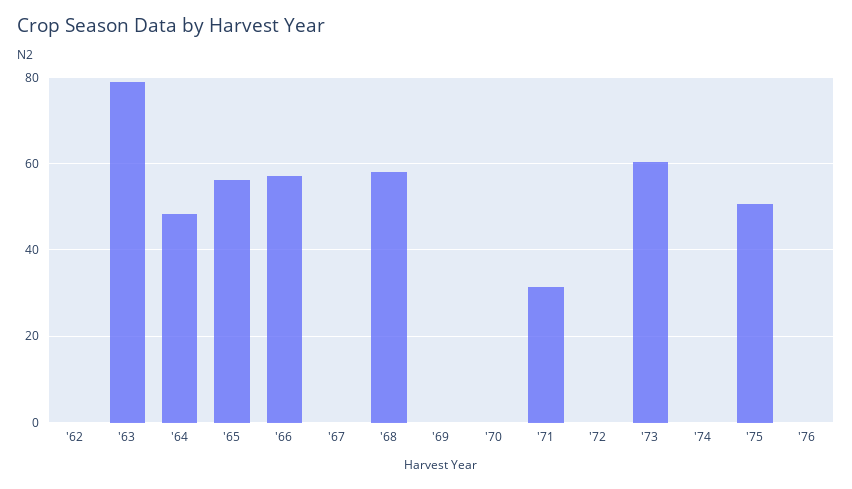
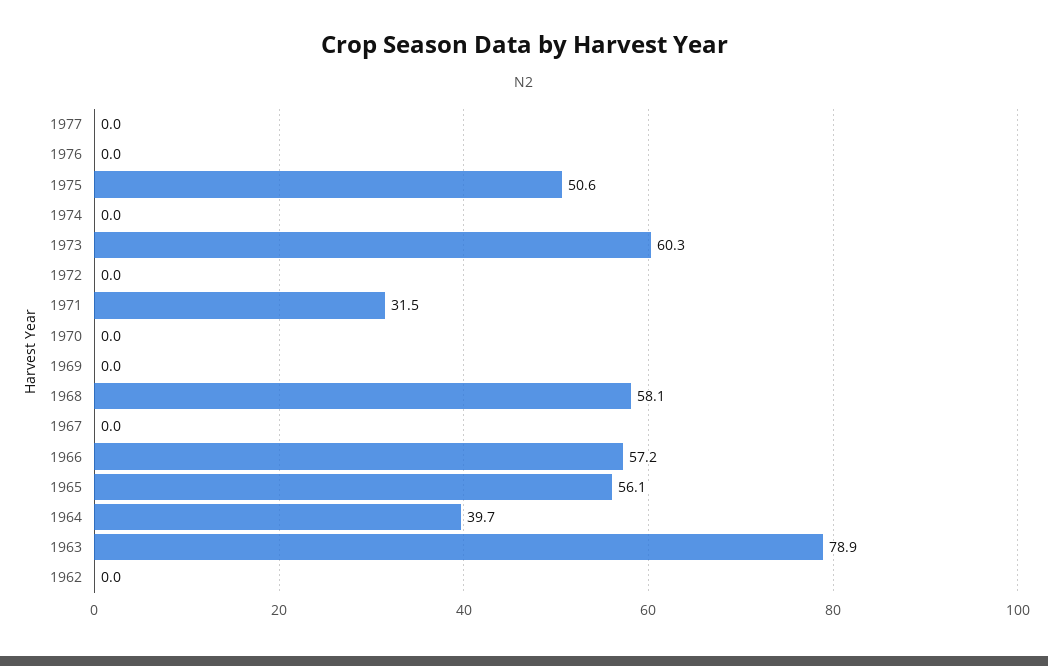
'64: 48 -> 39.7
1977: none -> 0

